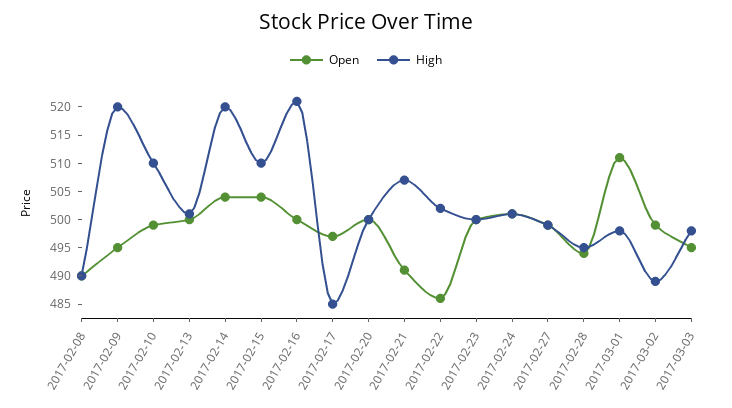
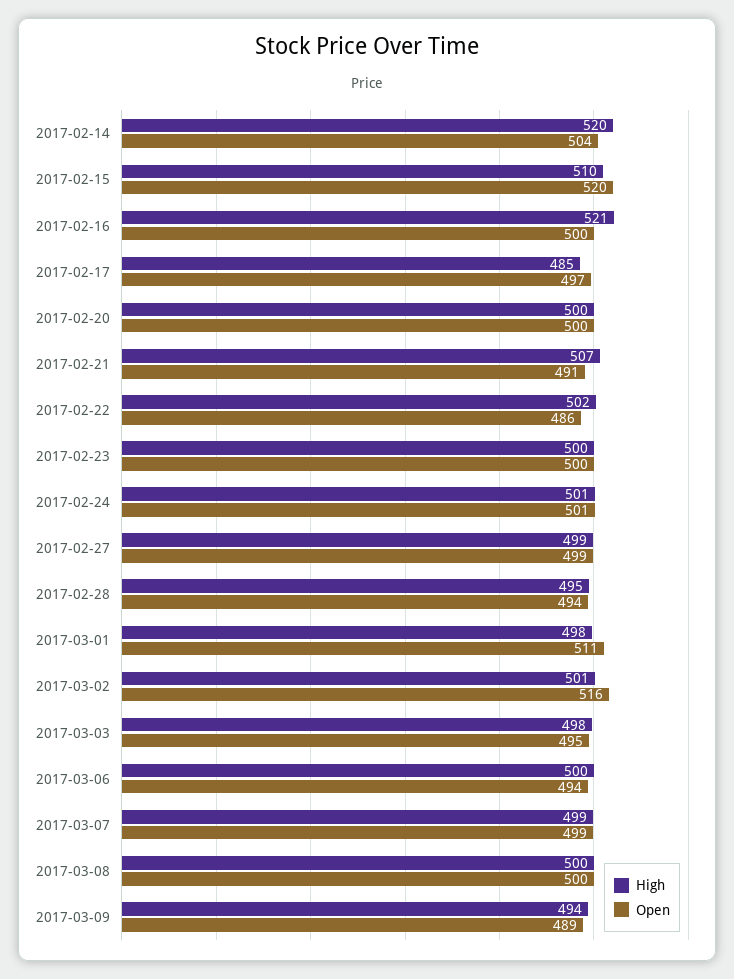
Open, 2017-02-08: 490 -> none
High, 2017-02-08: 490 -> none
Open, 2017-02-09: 495 -> none
High, 2017-02-09: 520 -> none
Open, 2017-02-10: 500 -> none
High, 2017-02-10: 510 -> none
Open, 2017-02-13: 500 -> none
High, 2017-02-13: 500 -> none
Open, 2017-02-15: 505 -> 520
Open, 2017-03-02: 500 -> 516
High, 2017-03-02: 490 -> 501
High, 2017-03-06: none -> 500
Open, 2017-03-06: none -> 494
High, 2017-03-07: none -> 499
Open, 2017-03-07: none -> 499
High, 2017-03-08: none -> 500
Open, 2017-03-08: none -> 500
High, 2017-03-09: none -> 494
Open, 2017-03-09: none -> 489

